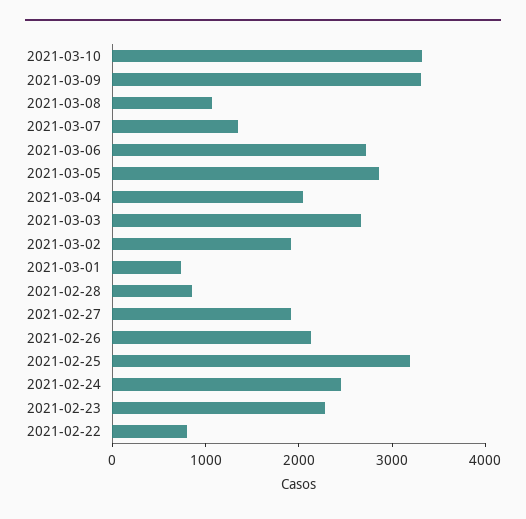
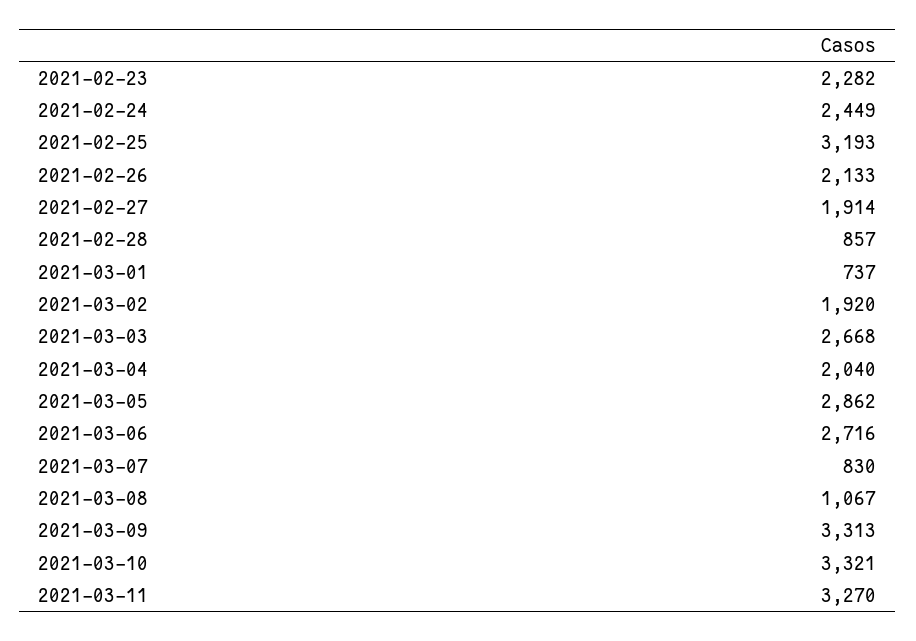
2021-03-07: 1400 -> 830
2021-02-22: 800 -> none
2021-03-11: none -> 3270

